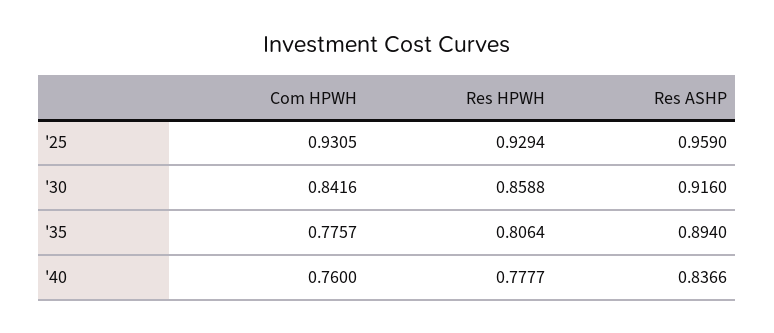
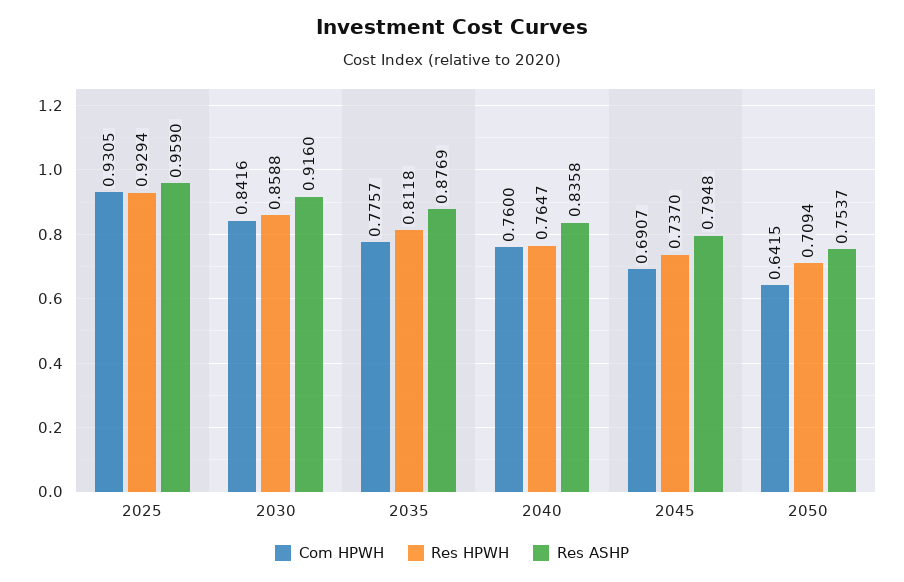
Res HPWH, '35: 0.8064 -> 0.8118
Res ASHP, '35: 0.894 -> 0.8769
Res HPWH, '40: 0.7777 -> 0.7647
Res ASHP, '40: 0.8366 -> 0.8358
Com HPWH, 2045: none -> 0.6907
Res HPWH, 2045: none -> 0.737
Res ASHP, 2045: none -> 0.7948
Com HPWH, 2050: none -> 0.6415
Res HPWH, 2050: none -> 0.7094
Res ASHP, 2050: none -> 0.7537

